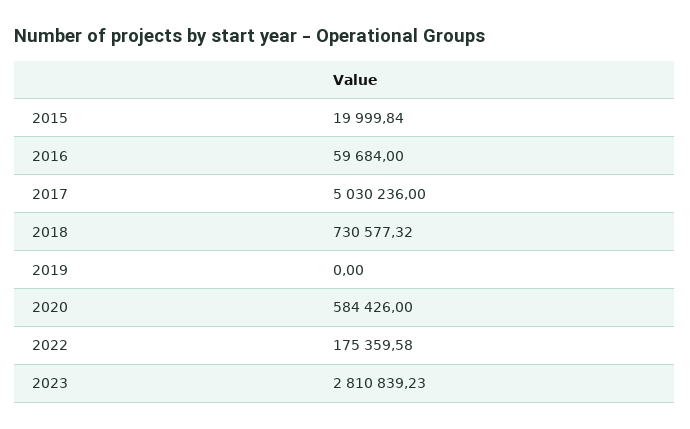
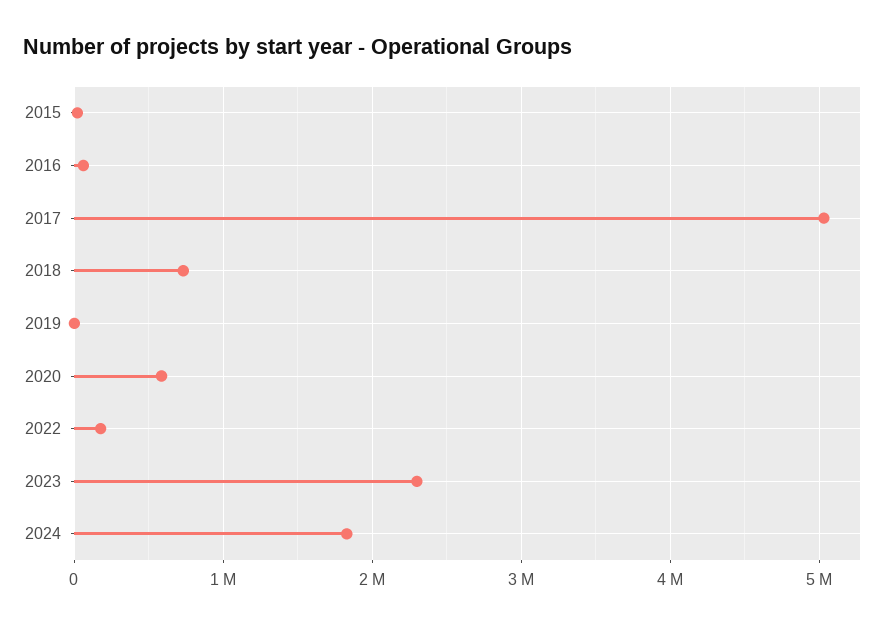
2023: 2810839.23 -> 2300000
2024: none -> 1800000

